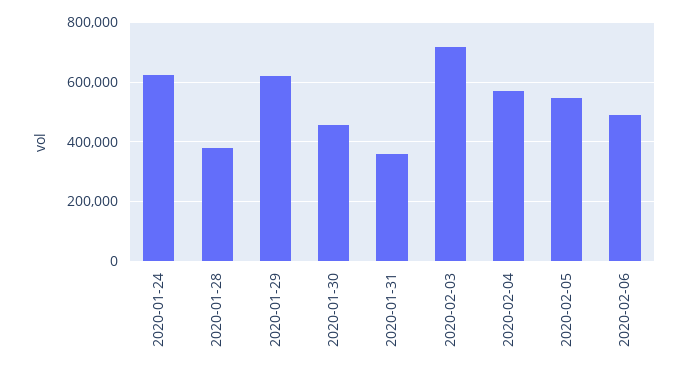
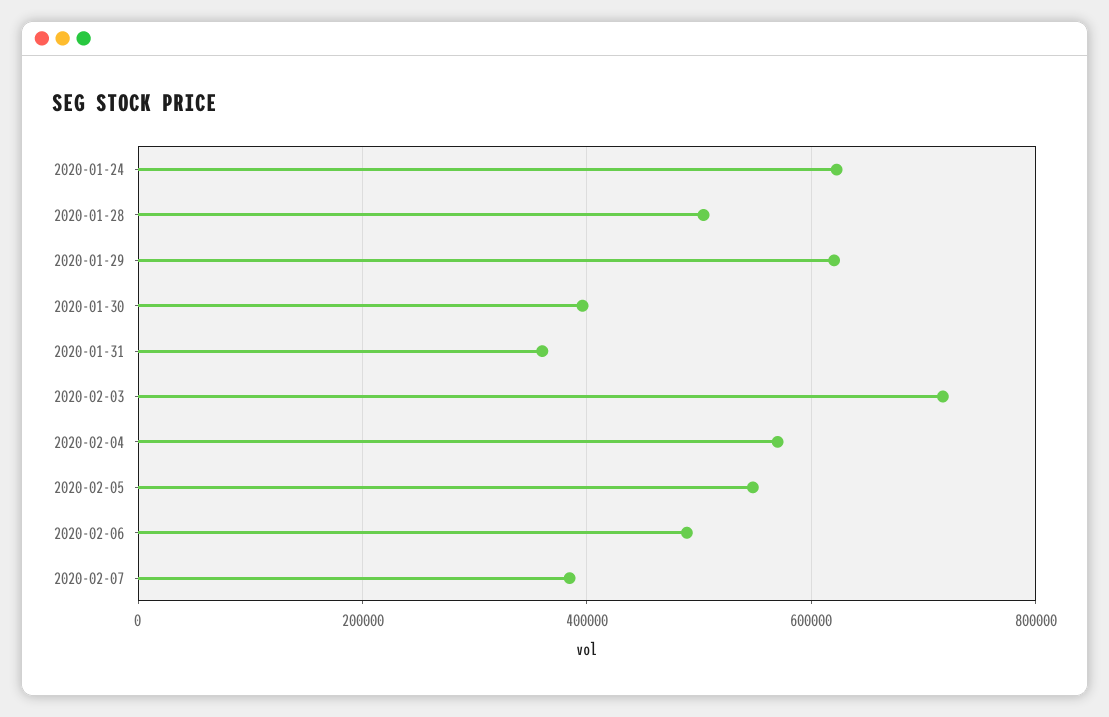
2020-01-28: 375000 -> 500000
2020-01-30: 450000 -> 400000
2020-02-07: none -> 380000

